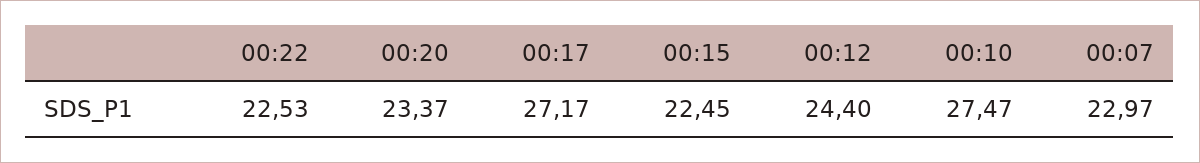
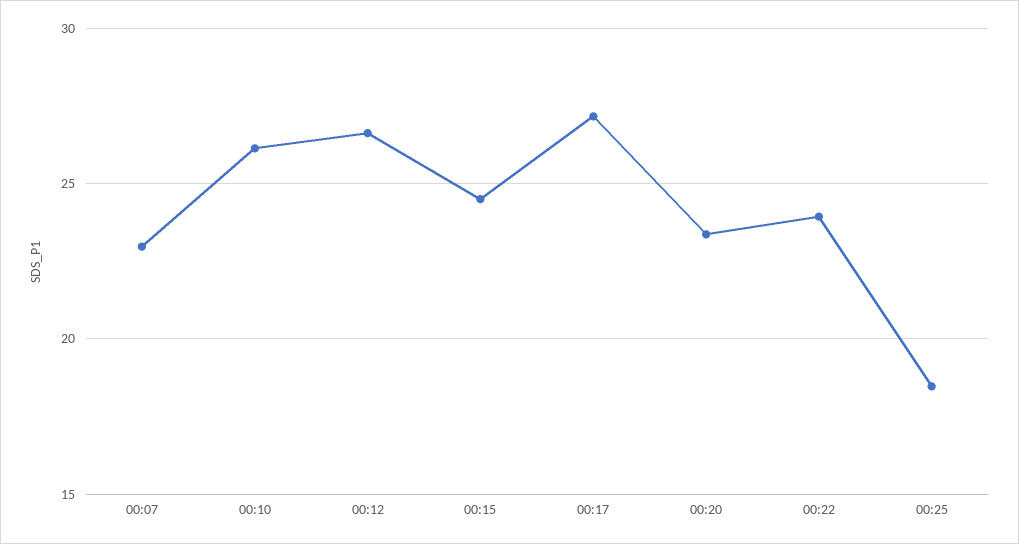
00:22: 22.53 -> 24
00:15: 22.45 -> 24.5
00:12: 24.4 -> 26.5
00:10: 27.47 -> 26
00:25: none -> 18.5

